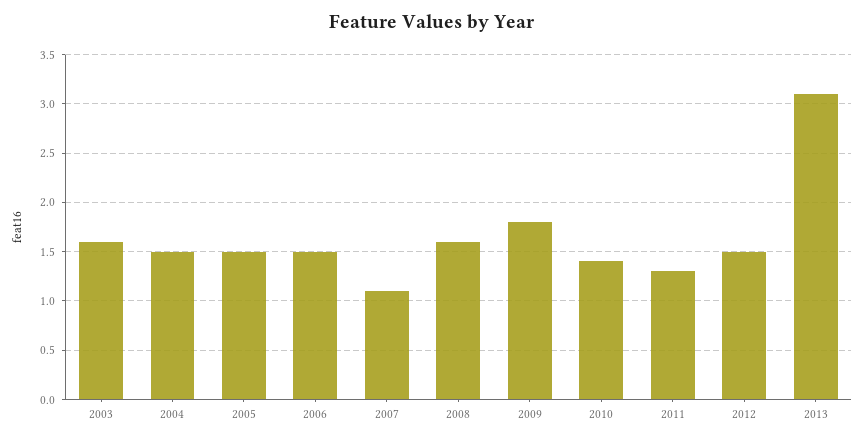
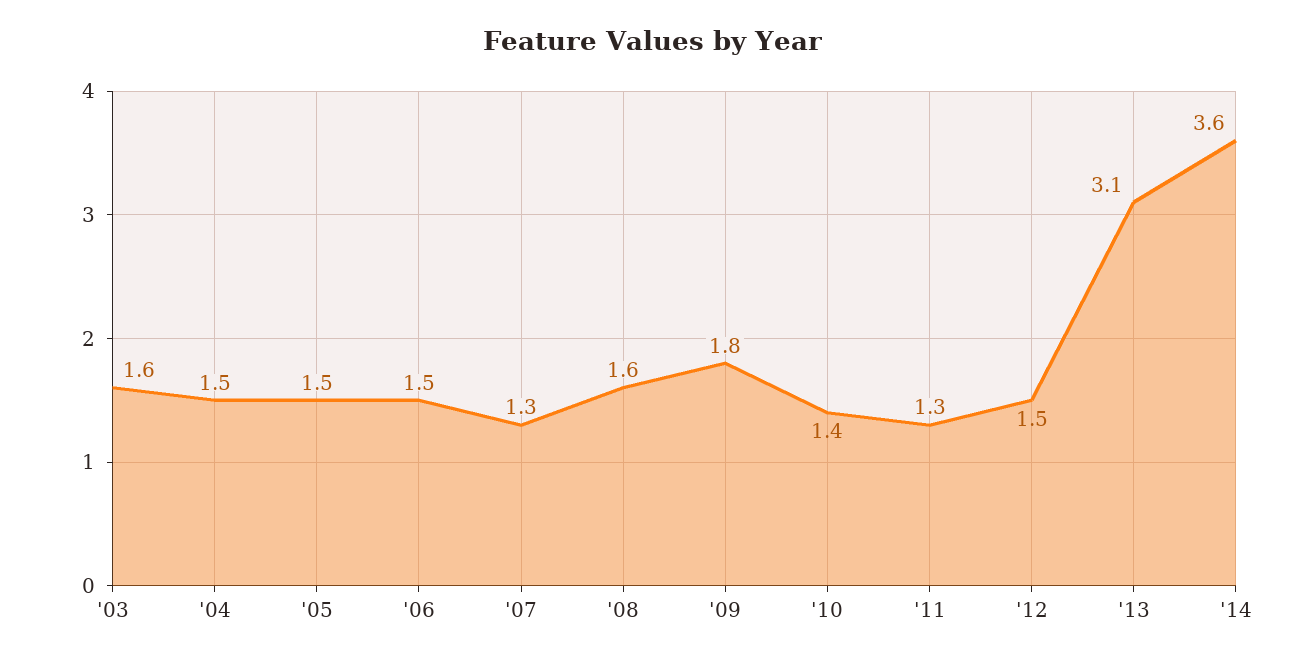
2007: 1.1 -> 1.3
'14: none -> 3.6

